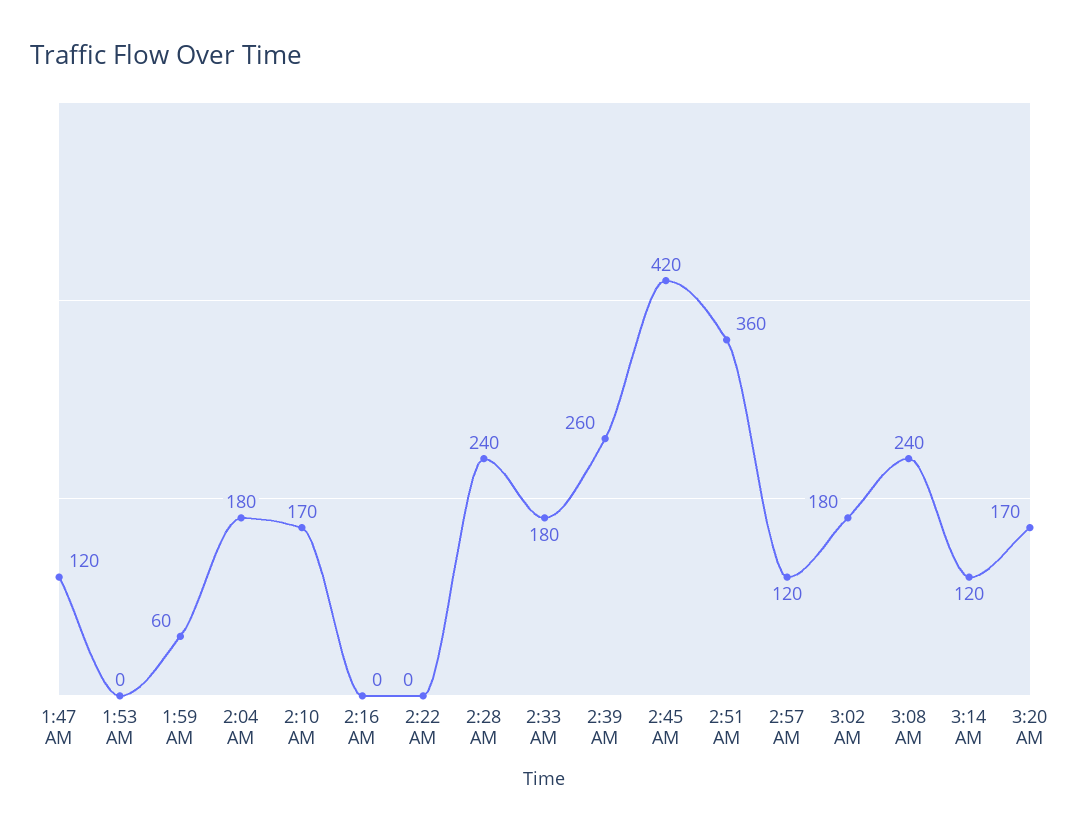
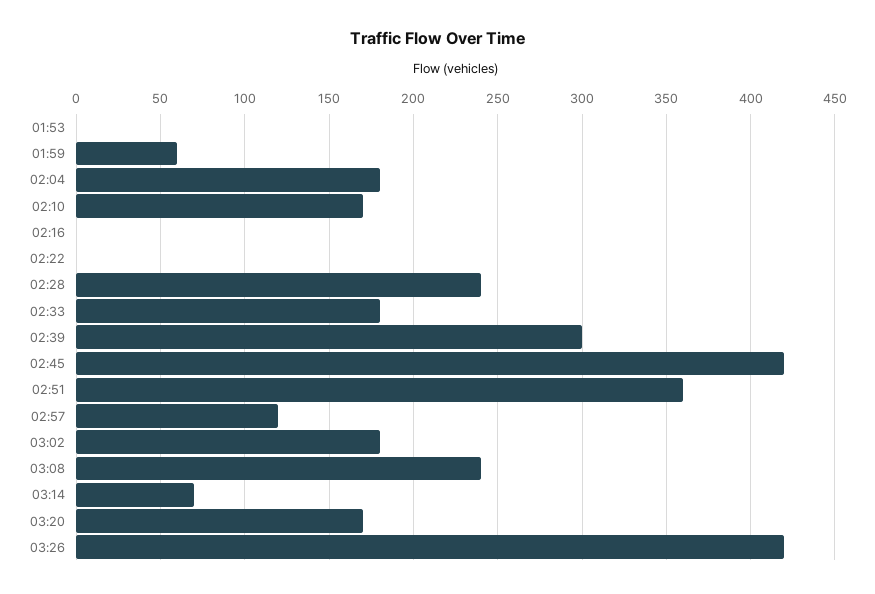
1:47 AM: 120 -> none
2:39 AM: 260 -> 300
3:14 AM: 120 -> 70
03:26: none -> 420

